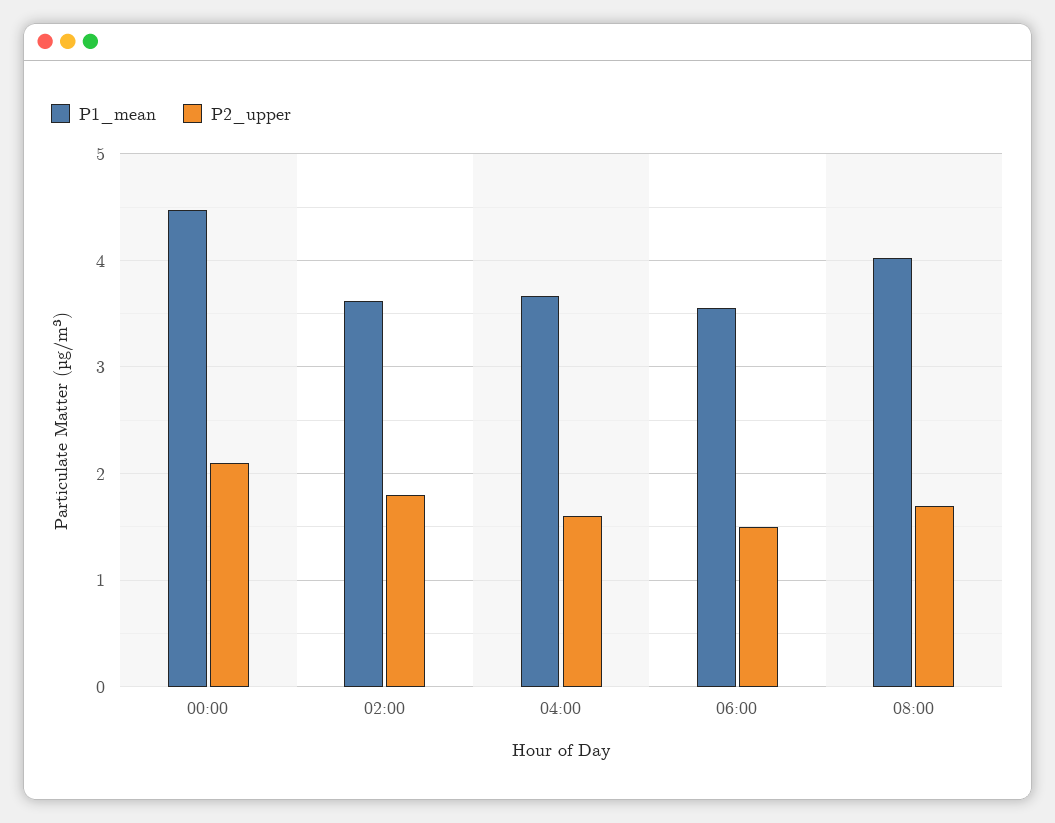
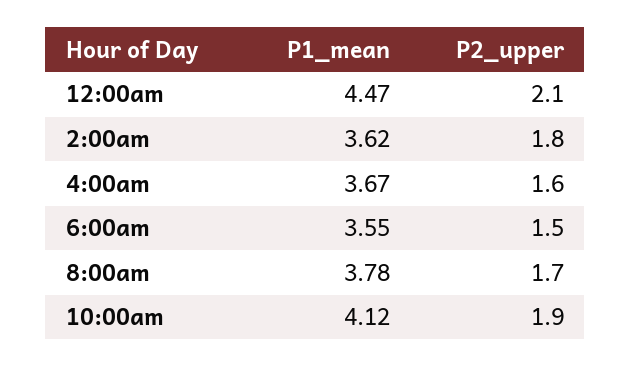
P1_mean, 08:00: 4 -> 3.78
P1_mean, 10:00am: none -> 4.12
P2_upper, 10:00am: none -> 1.9

